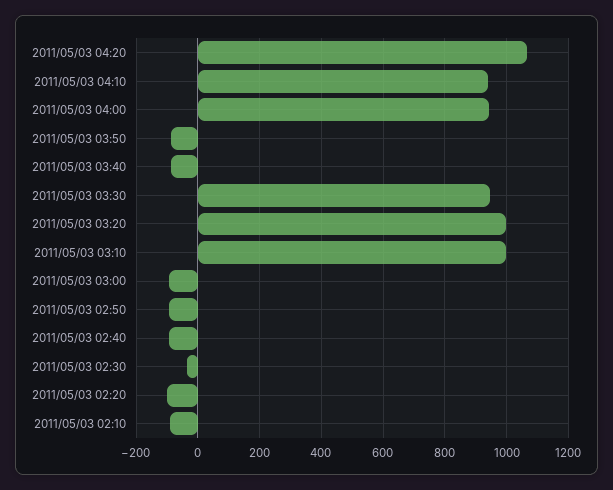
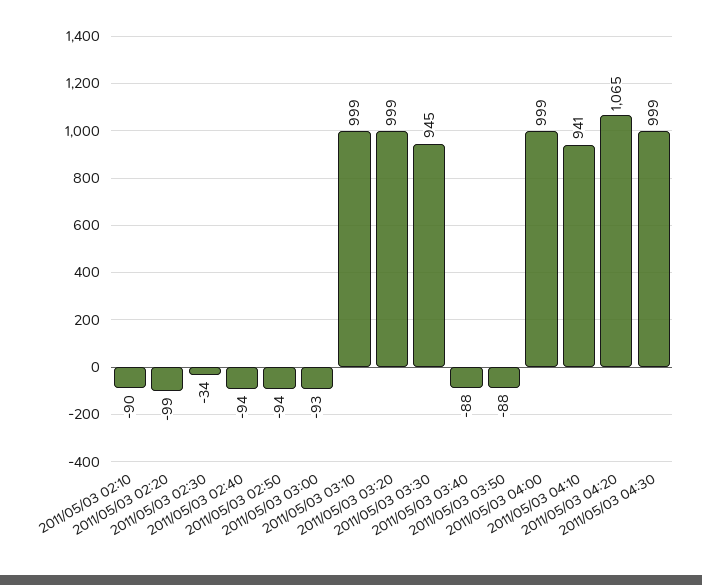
2011/05/03 04:00: 940 -> 999
2011/05/03 04:30: none -> 999

